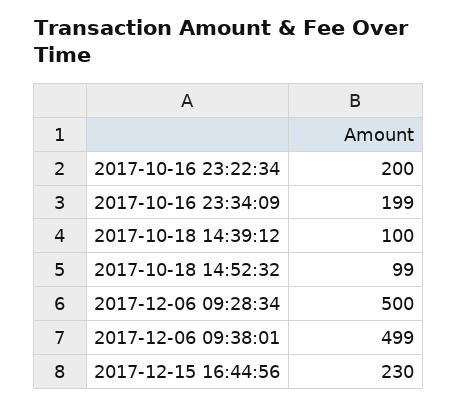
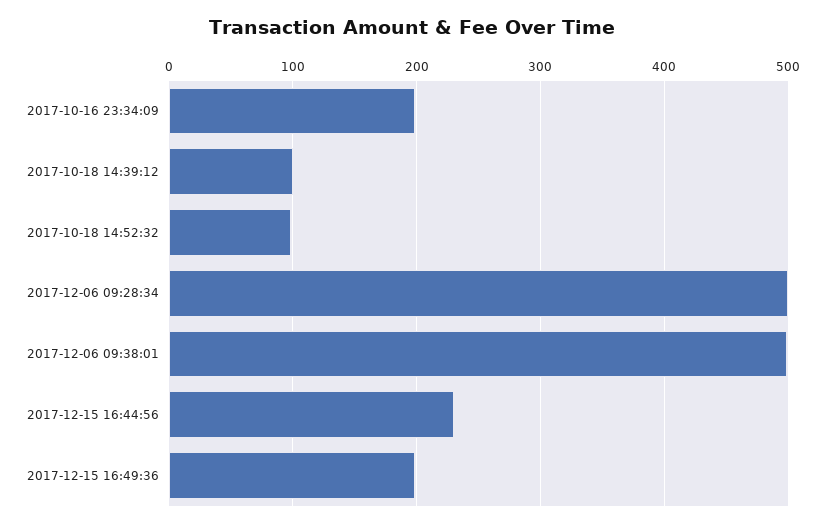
2017-10-16 23:22:34: 200 -> none
2017-12-15 16:49:36: none -> 200

